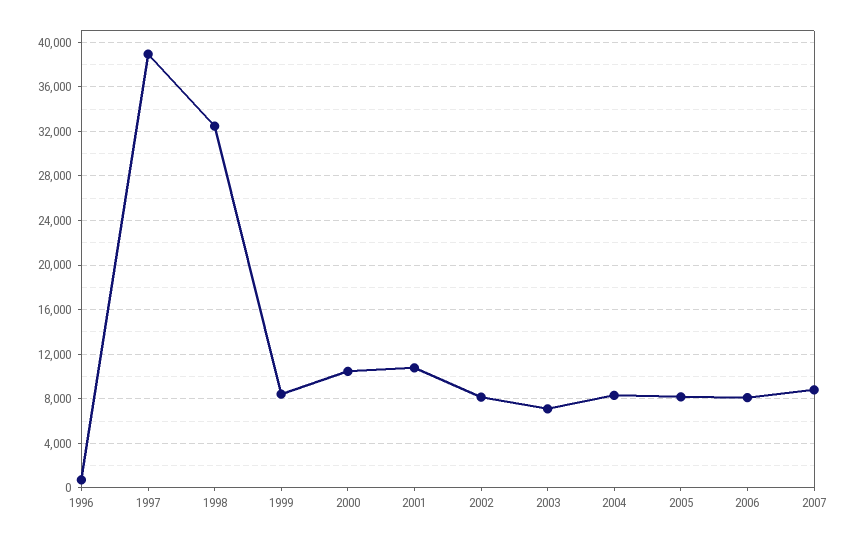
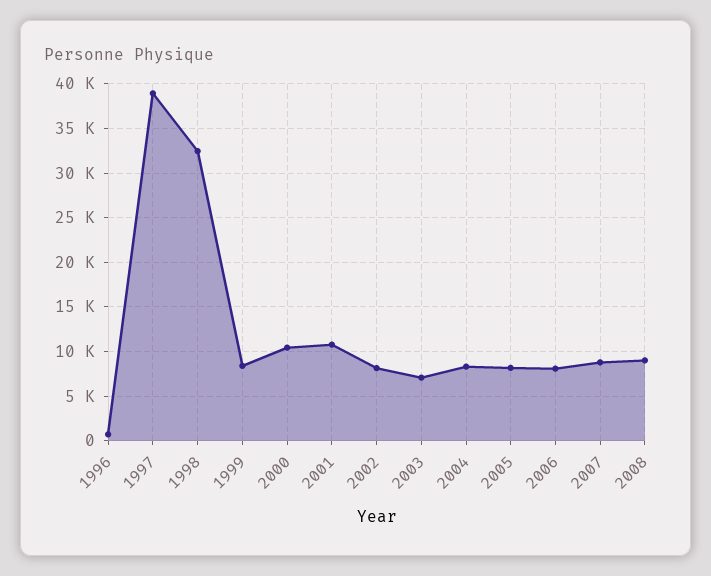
2008: none -> 9000

